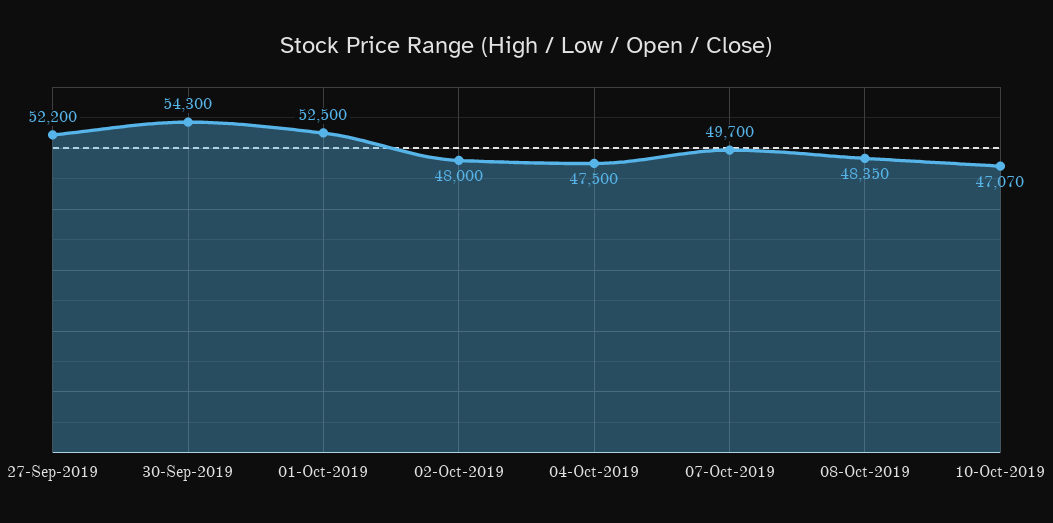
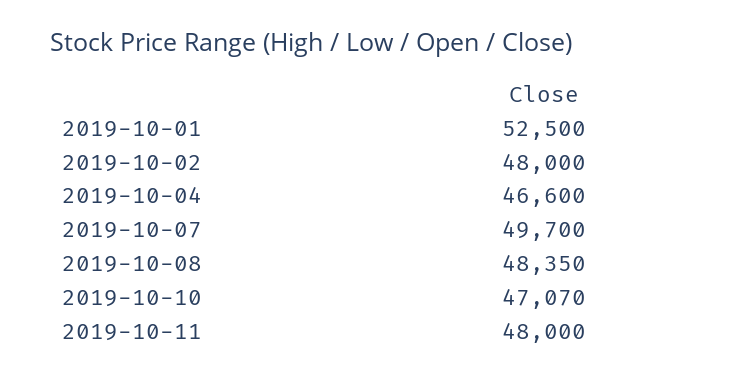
27-Sep-2019: 52200 -> none
30-Sep-2019: 54300 -> none
04-Oct-2019: 47500 -> 46600
2019-10-11: none -> 48000

